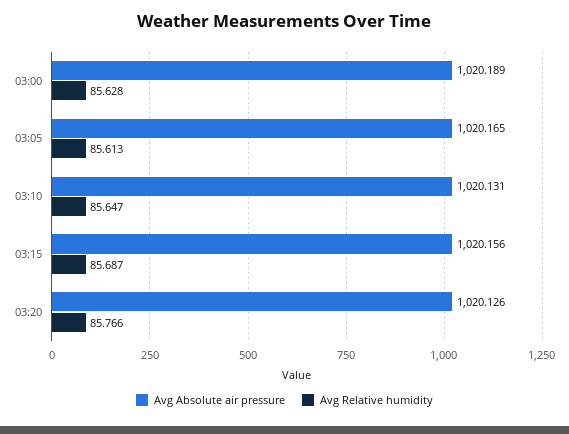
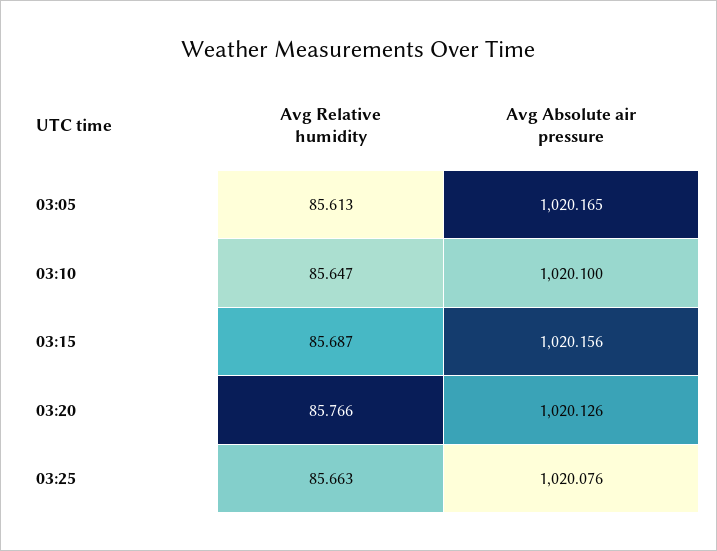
Avg Absolute air pressure, 03:00: 1020.189 -> none
Avg Relative humidity, 03:00: 85.628 -> none
Avg Absolute air pressure, 03:10: 1020.131 -> 1020.1
Avg Relative humidity, 03:25: none -> 85.663
Avg Absolute air pressure, 03:25: none -> 1020.076

